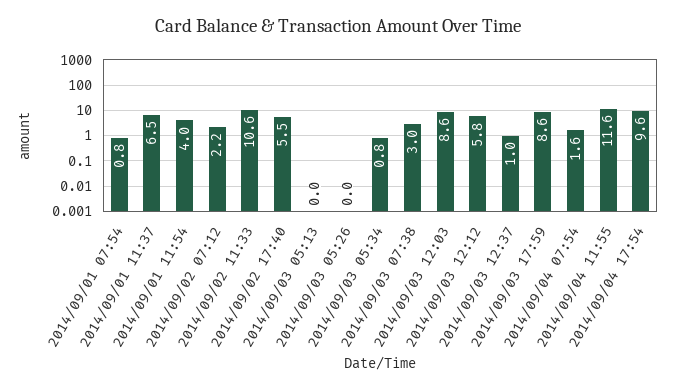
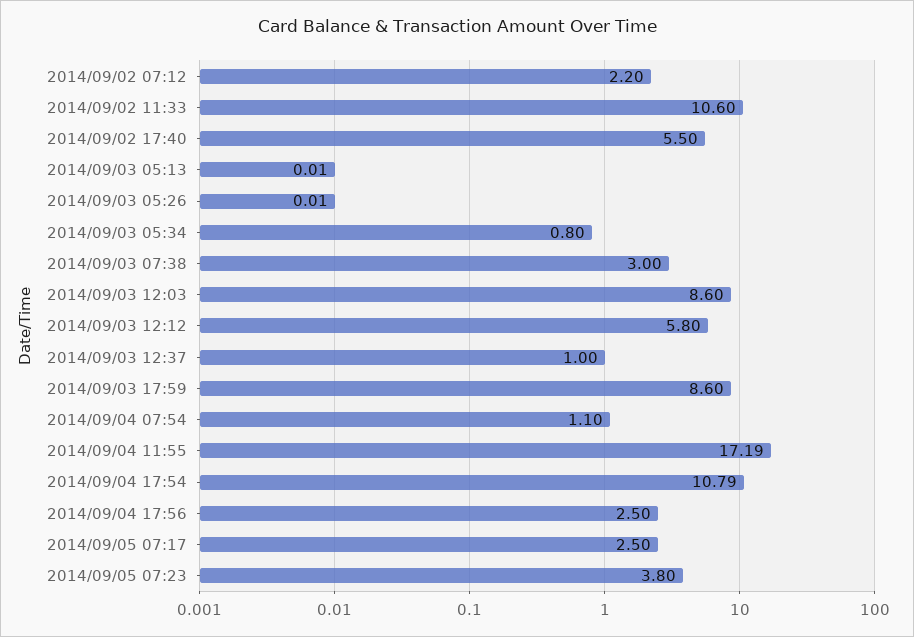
2014/09/01 07:54: 0.8 -> none
2014/09/01 11:37: 6.5 -> none
2014/09/01 11:54: 4 -> none
2014/09/04 07:54: 1.6 -> 1.1
2014/09/04 11:55: 11.6 -> 17.19
2014/09/04 17:54: 9.6 -> 10.79
2014/09/04 17:56: none -> 2.5
2014/09/05 07:17: none -> 2.5
2014/09/05 07:23: none -> 3.8

